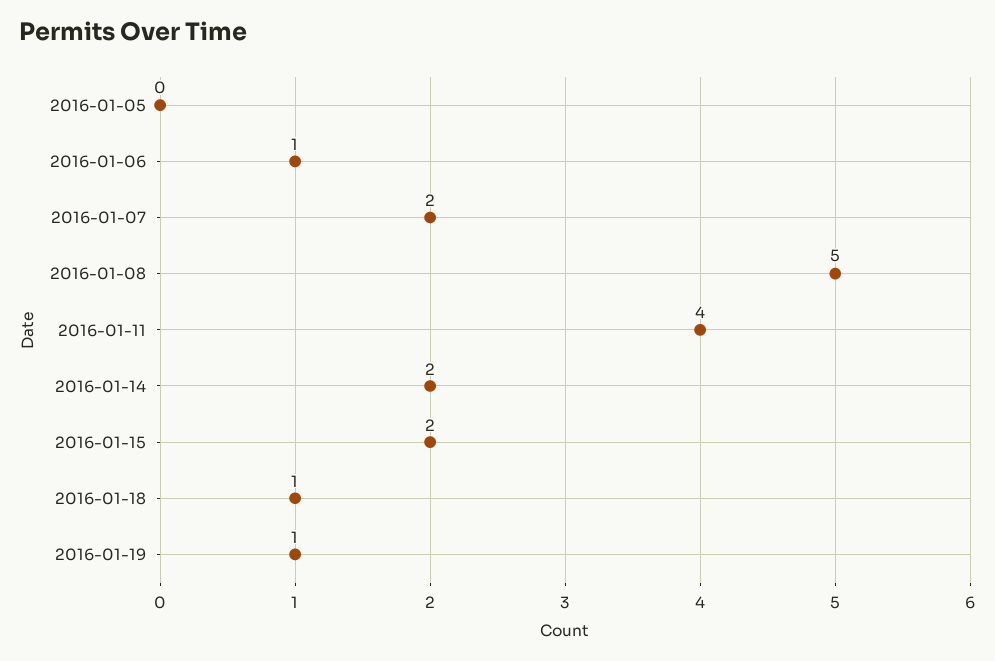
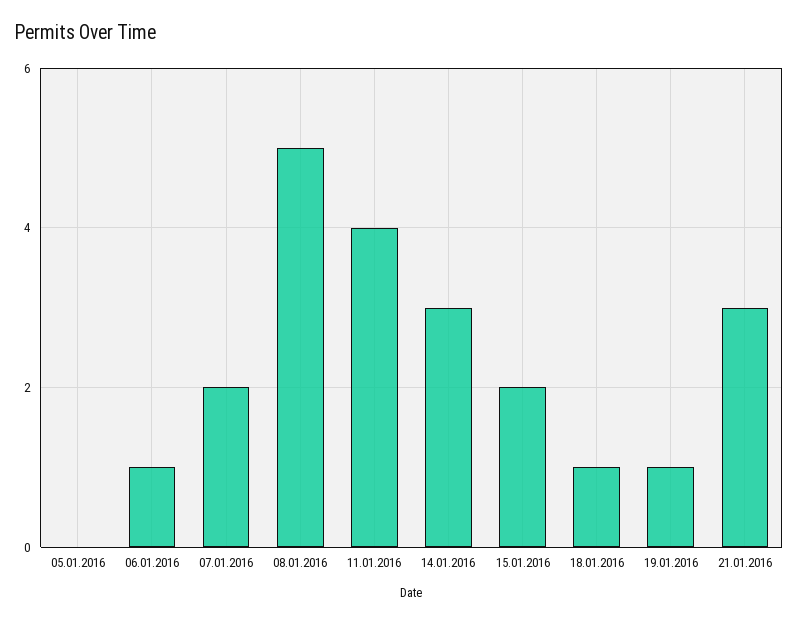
2016-01-14: 2 -> 3
21.01.2016: none -> 3

